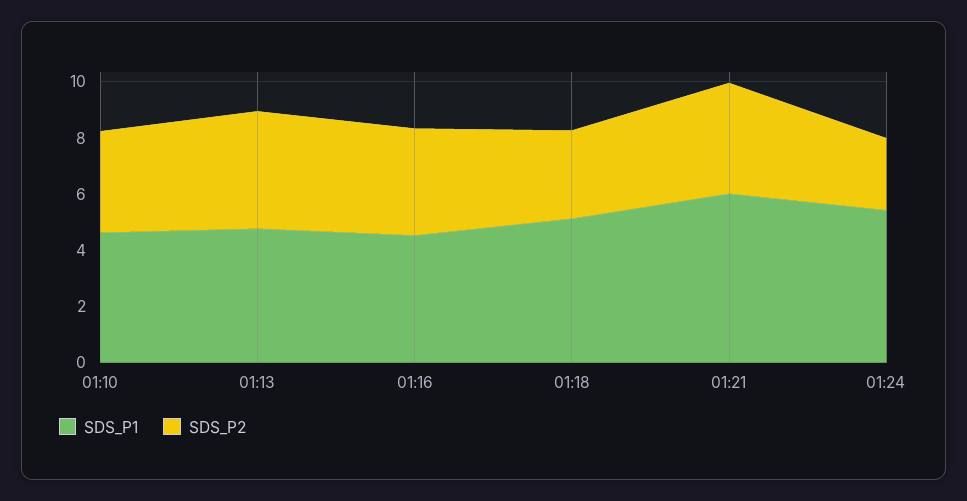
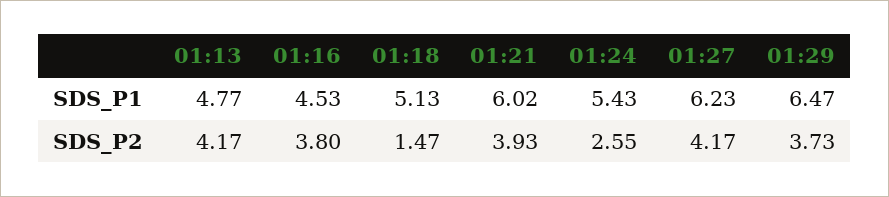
SDS_P1, 01:10: 4.5 -> none
SDS_P2, 01:10: 3.5 -> none
SDS_P2, 01:18: 3 -> 1.47
SDS_P1, 01:27: none -> 6.23
SDS_P1, 01:29: none -> 6.47
SDS_P2, 01:27: none -> 4.17
SDS_P2, 01:29: none -> 3.73

